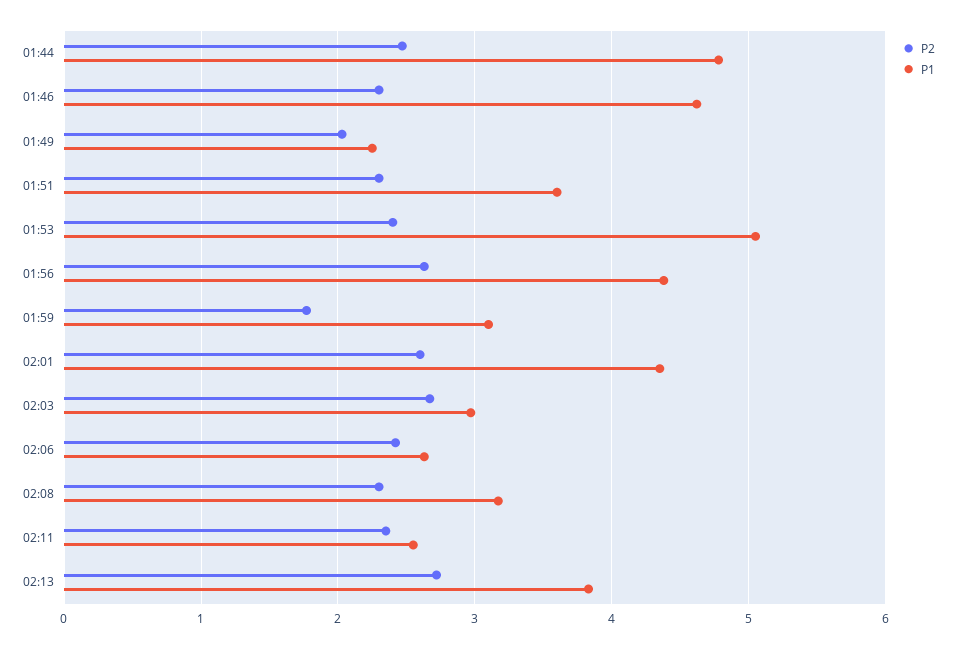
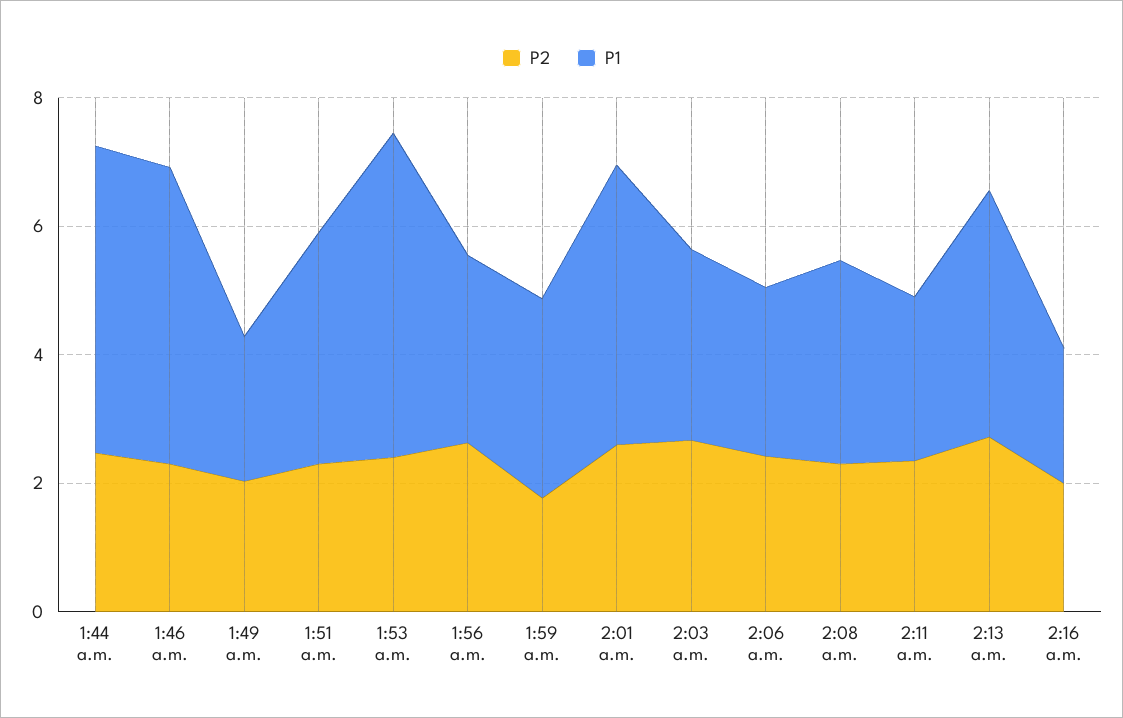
P1, 01:56: 4.4 -> 3
P2, 2:16 a.m.: none -> 2
P1, 2:16 a.m.: none -> 2

